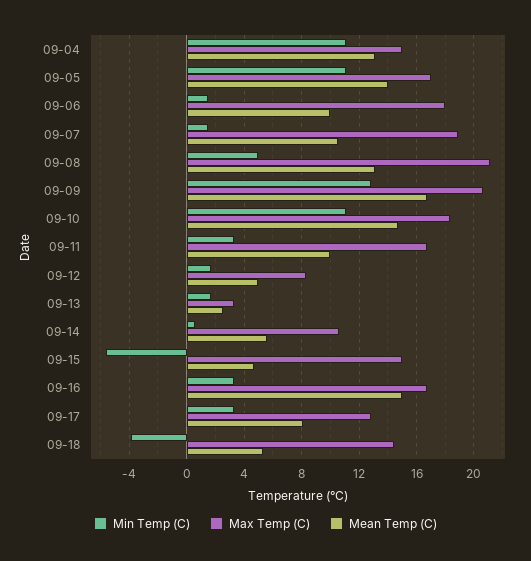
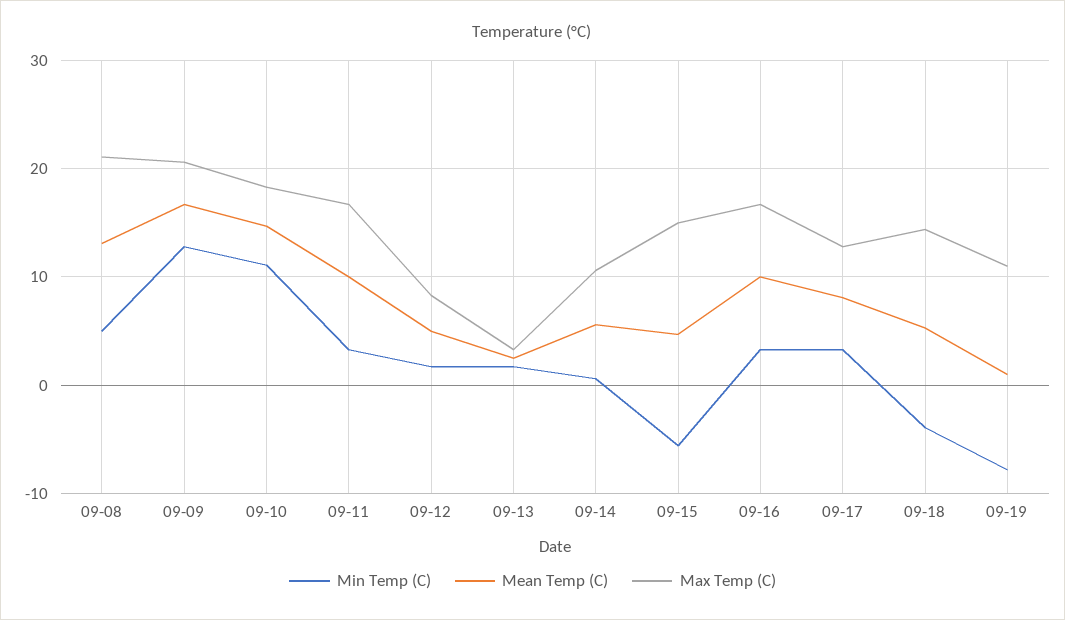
Min Temp (C), 09-04: 11 -> none
Max Temp (C), 09-04: 15 -> none
Mean Temp (C), 09-04: 13 -> none
Min Temp (C), 09-05: 11 -> none
Max Temp (C), 09-05: 17 -> none
Mean Temp (C), 09-05: 14 -> none
Min Temp (C), 09-06: 1.5 -> none
Max Temp (C), 09-06: 18 -> none
Mean Temp (C), 09-06: 10 -> none
Min Temp (C), 09-07: 1.5 -> none
Max Temp (C), 09-07: 19 -> none
Mean Temp (C), 09-07: 10.5 -> none
Mean Temp (C), 09-16: 15 -> 10
Min Temp (C), 09-19: none -> -8
Mean Temp (C), 09-19: none -> 1
Max Temp (C), 09-19: none -> 11

